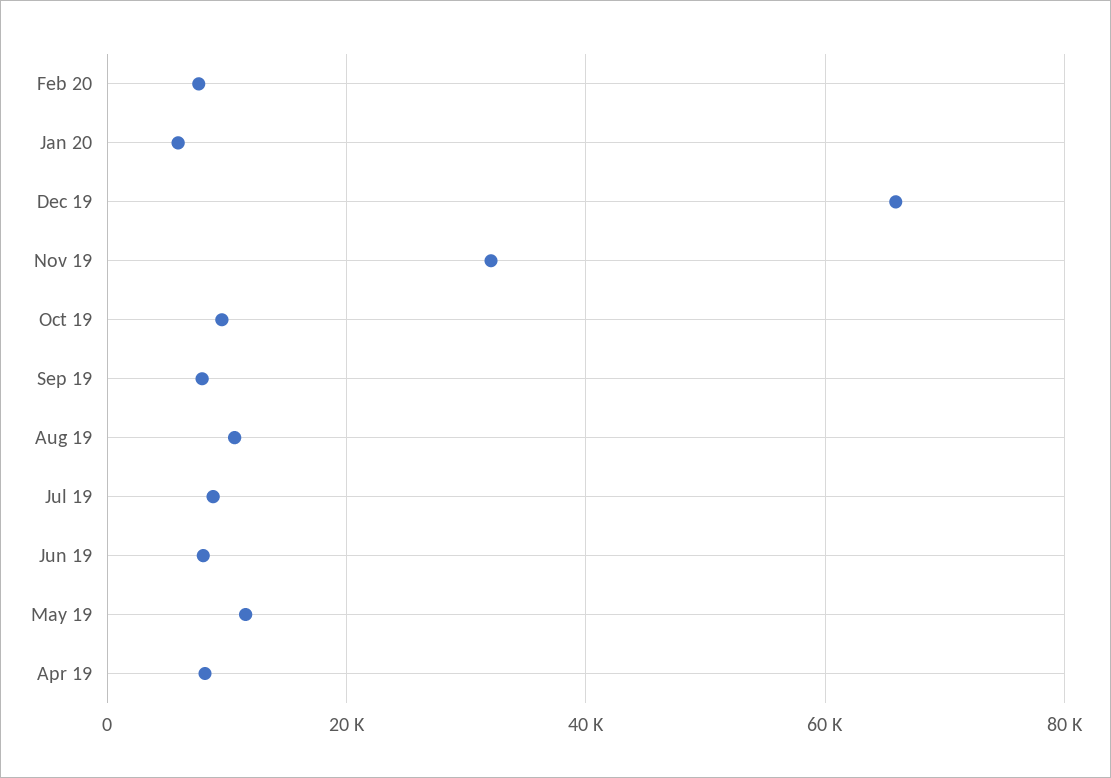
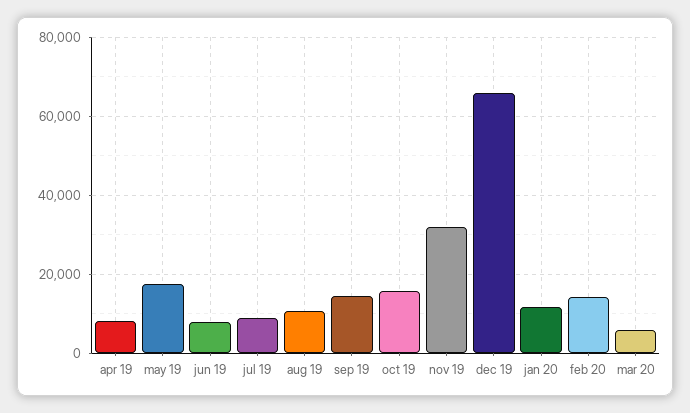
Feb 20: 8000 -> 14000
Jan 20: 6000 -> 12000
Oct 19: 10000 -> 16000
Sep 19: 8000 -> 14000
May 19: 12000 -> 18000
mar 20: none -> 6000

